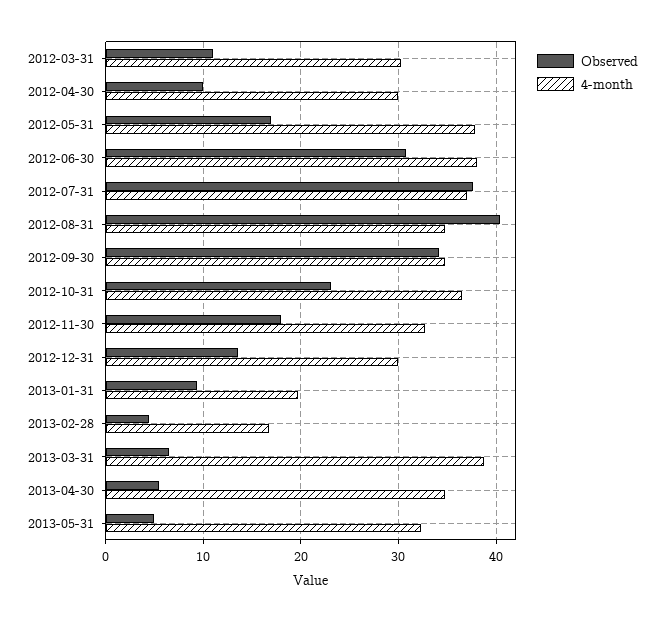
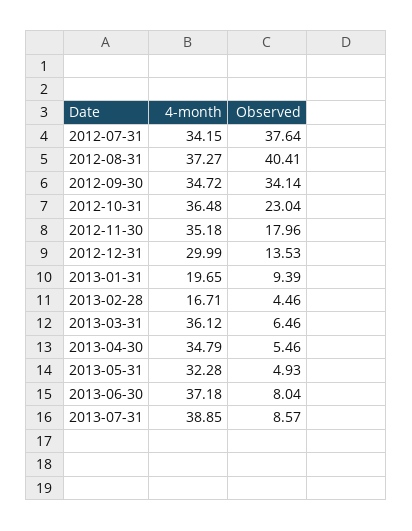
Observed, 2012-03-31: 11 -> none
4-month, 2012-03-31: 30 -> none
Observed, 2012-04-30: 10 -> none
4-month, 2012-04-30: 30 -> none
Observed, 2012-05-31: 17 -> none
4-month, 2012-05-31: 38 -> none
Observed, 2012-06-30: 31 -> none
4-month, 2012-06-30: 38 -> none
4-month, 2012-07-31: 37 -> 34.15
4-month, 2012-08-31: 35 -> 37.27
4-month, 2012-11-30: 33 -> 35.18
4-month, 2013-03-31: 39 -> 36.12
4-month, 2013-06-30: none -> 37.18
Observed, 2013-06-30: none -> 8.04
4-month, 2013-07-31: none -> 38.85
Observed, 2013-07-31: none -> 8.57

